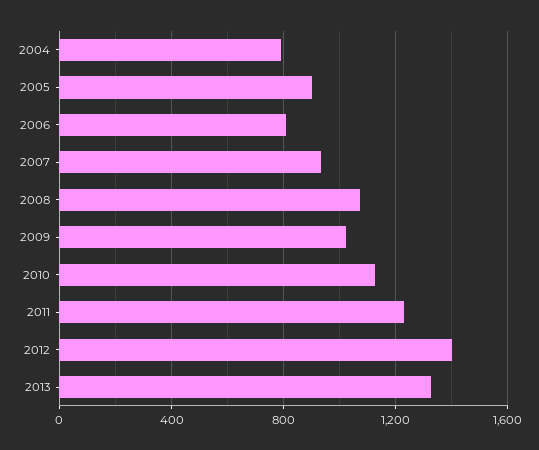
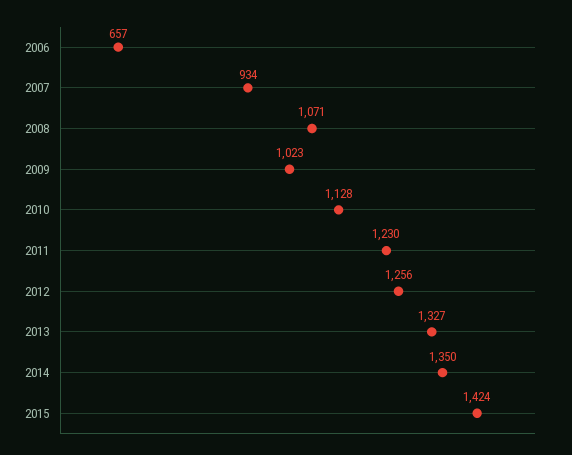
2004: 800 -> none
2005: 900 -> none
2006: 800 -> 657
2012: 1400 -> 1256
2014: none -> 1350
2015: none -> 1424

